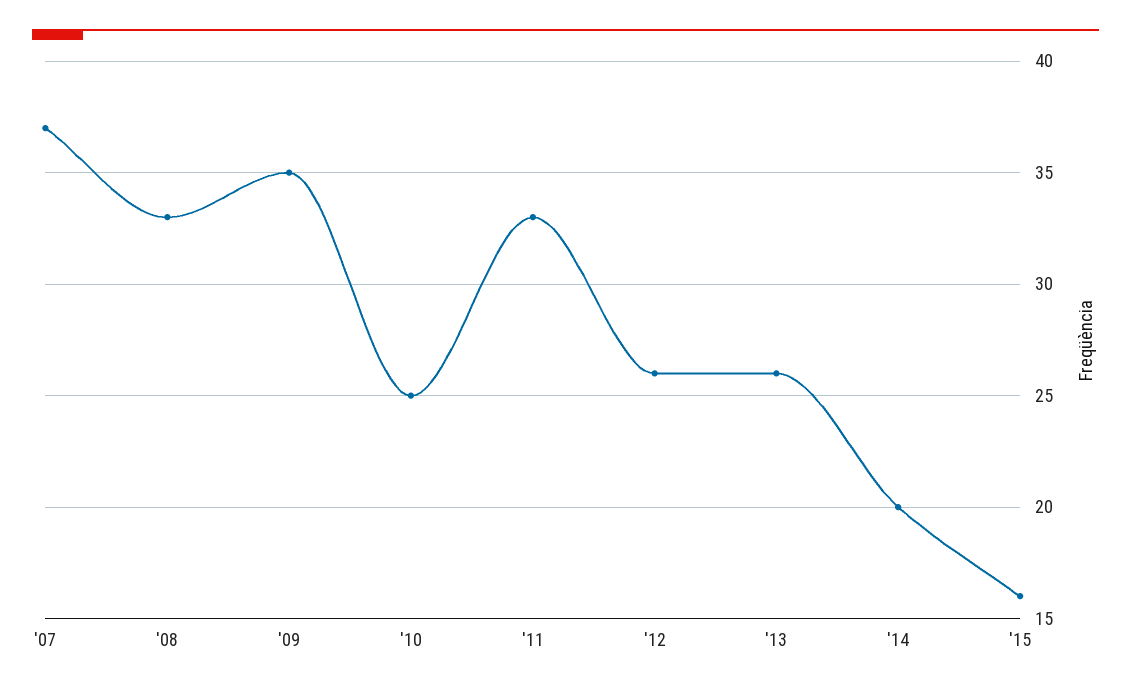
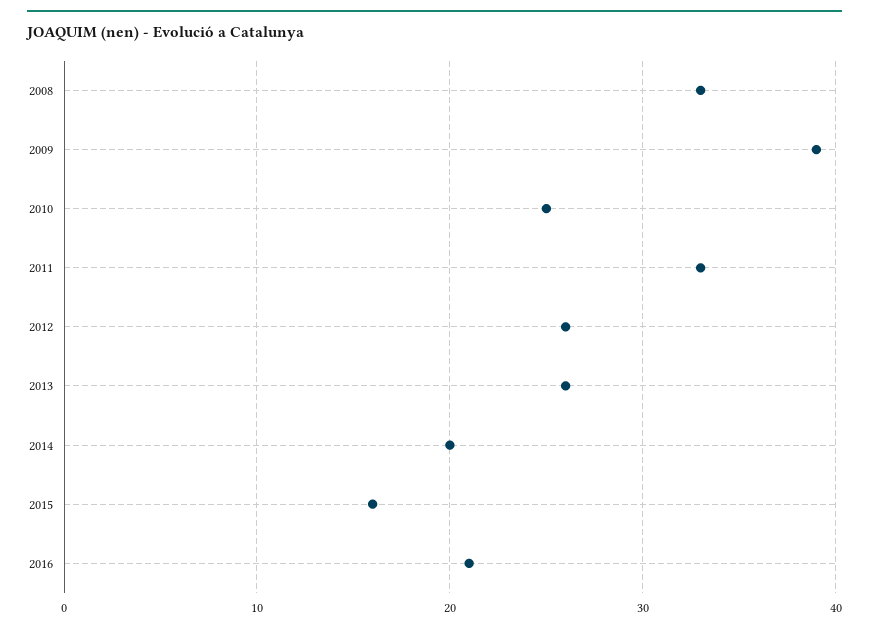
'07: 37 -> none
'09: 35 -> 39
2016: none -> 21

